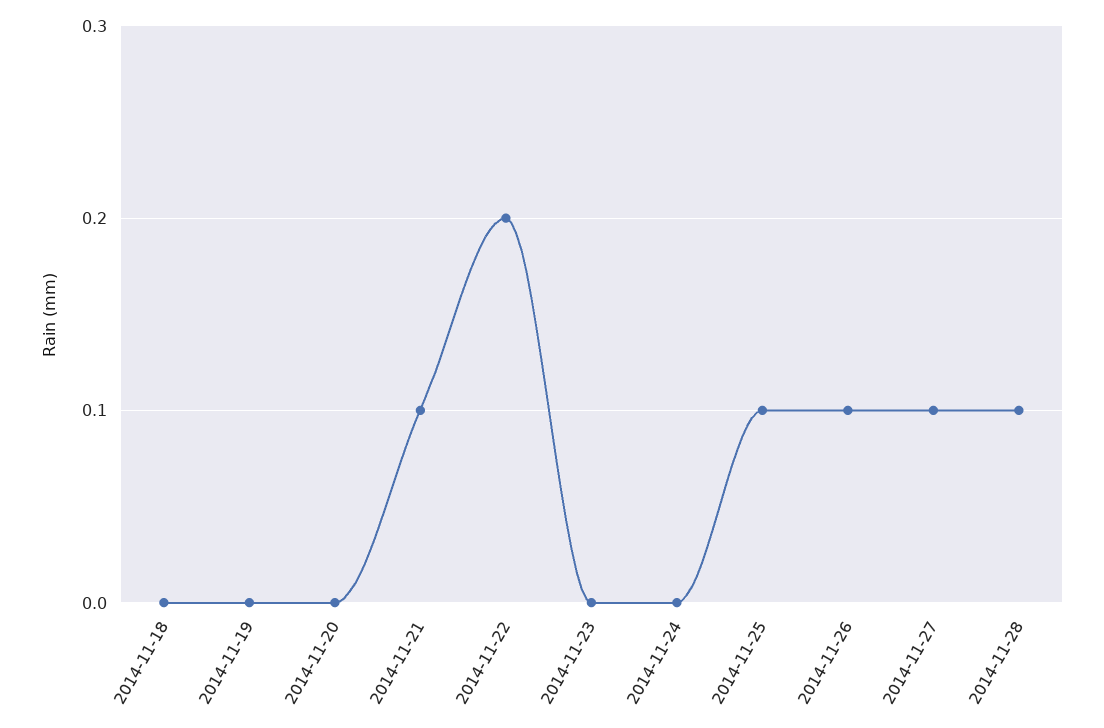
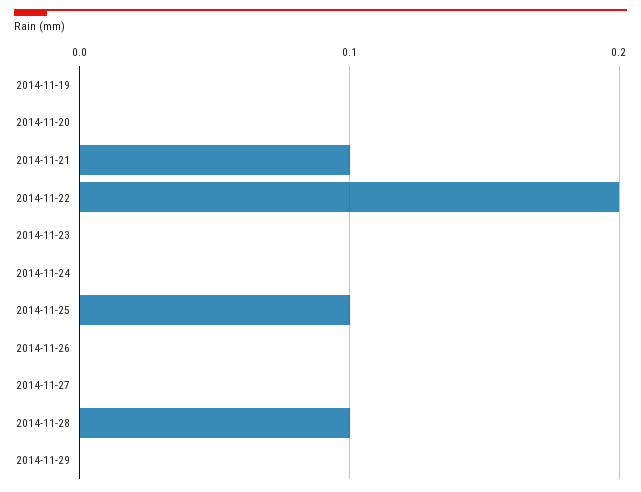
2014-11-18: 0 -> none
2014-11-26: 0.1 -> 0
2014-11-27: 0.1 -> 0
2014-11-29: none -> 0

